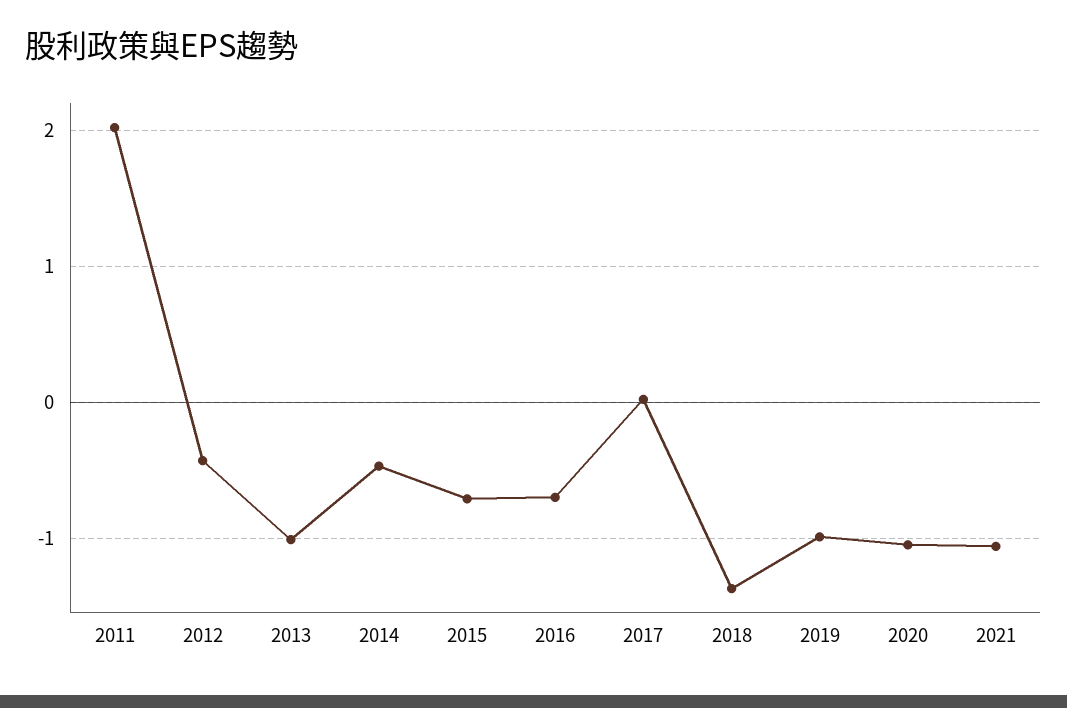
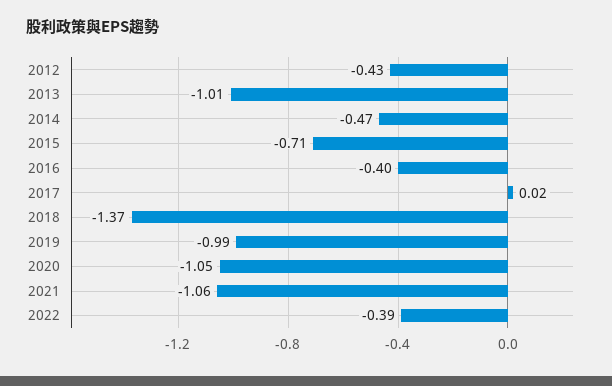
2011: 2 -> none
2016: -0.7 -> -0.4
2022: none -> -0.39

